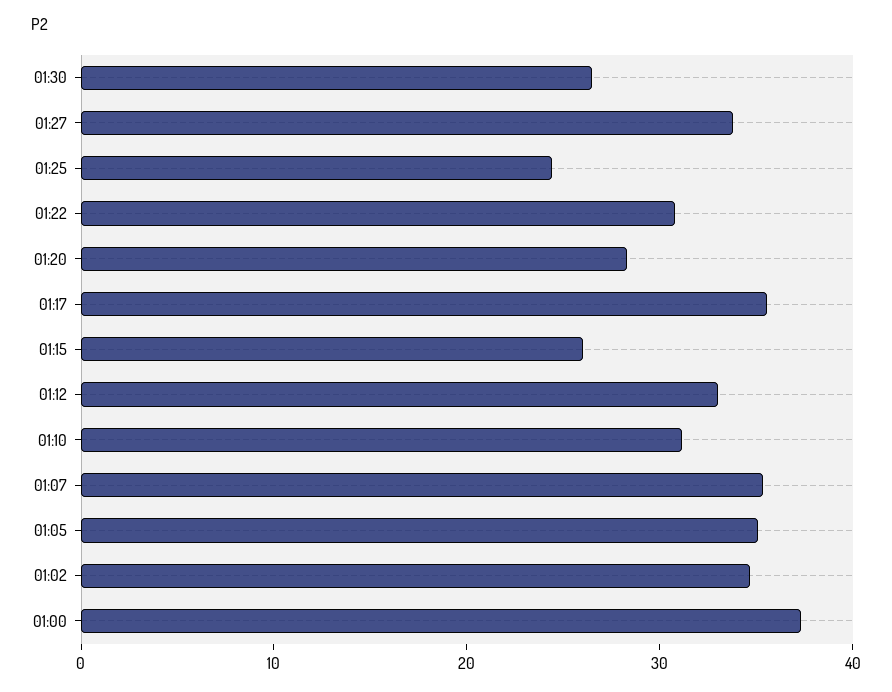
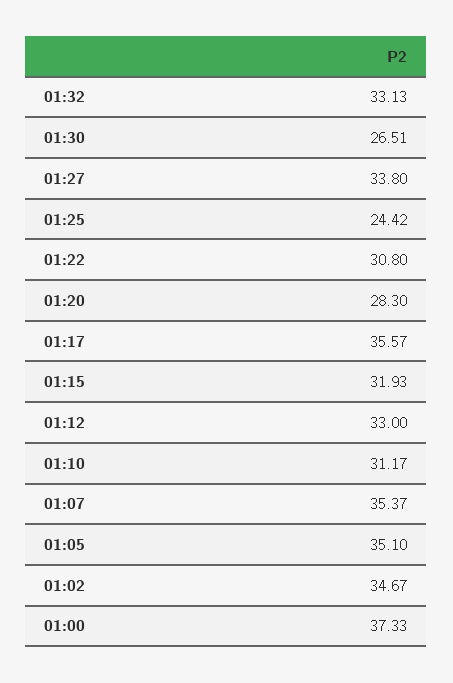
01:15: 26 -> 31.93
01:32: none -> 33.13

